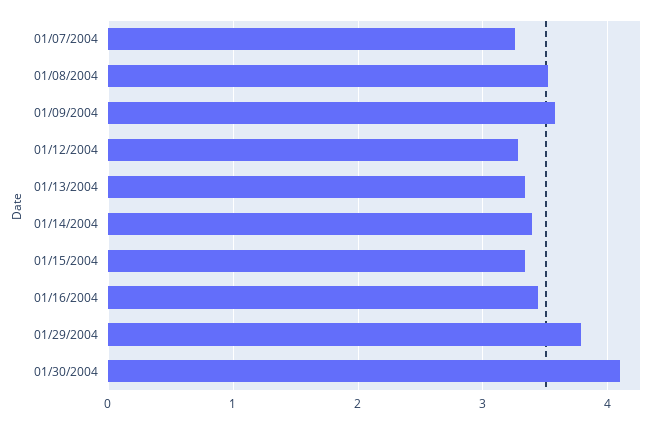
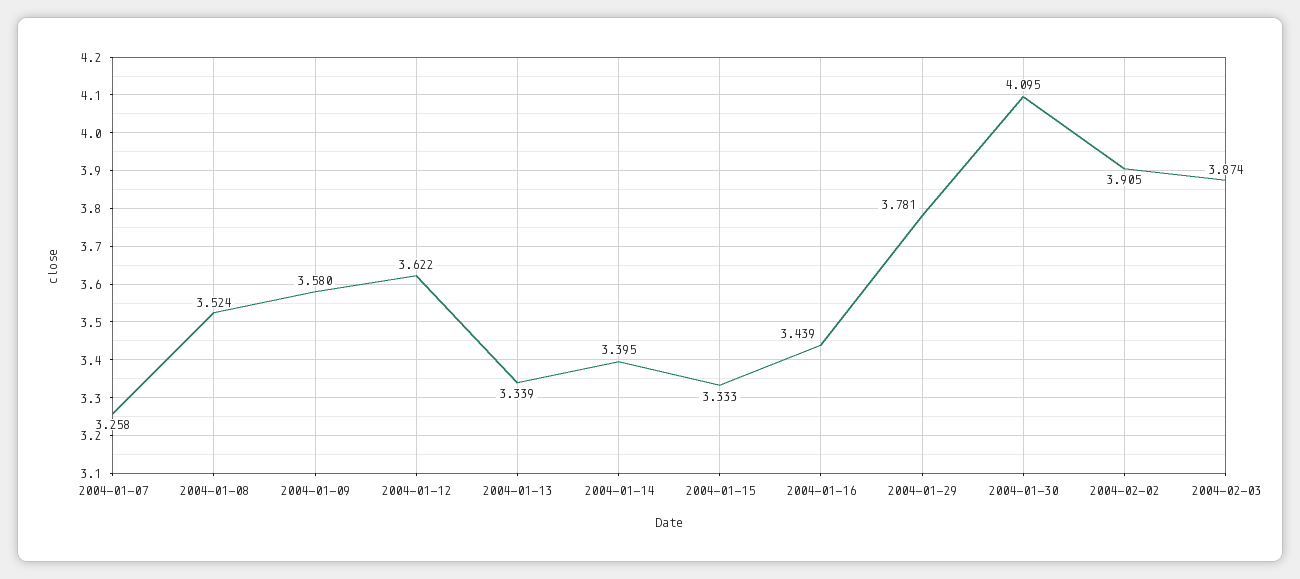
01/12/2004: 3.3 -> 3.622
2004-02-02: none -> 3.905
2004-02-03: none -> 3.874

